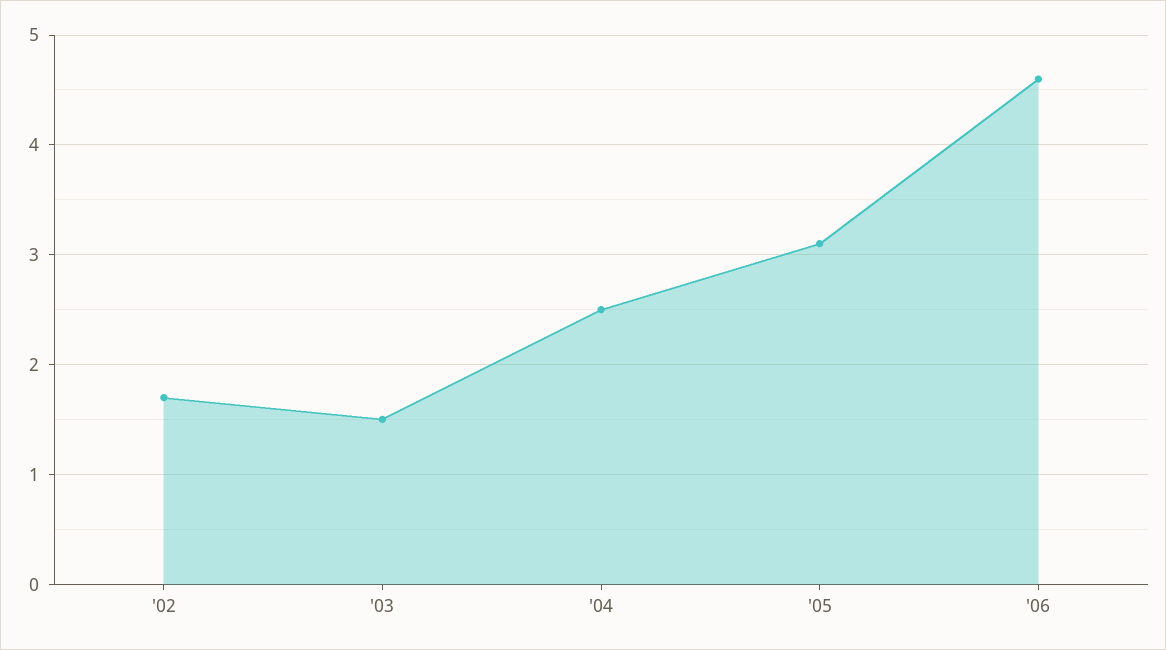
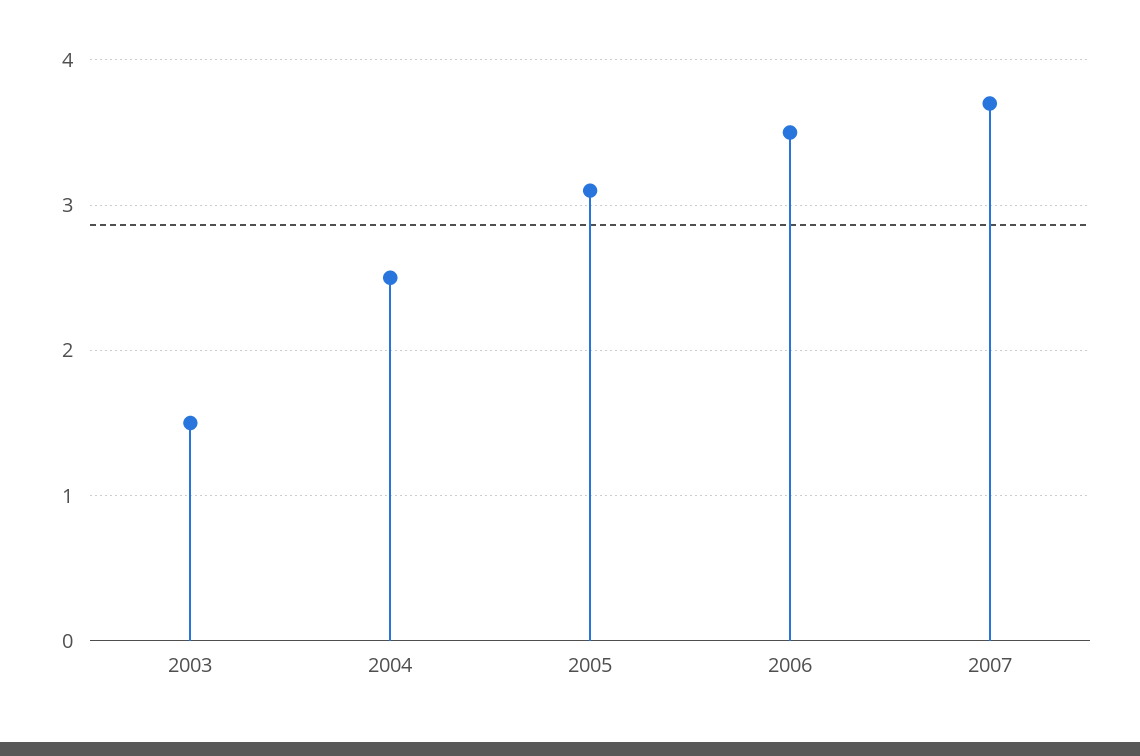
'02: 1.7 -> none
'06: 4.6 -> 3.5
2007: none -> 3.7

